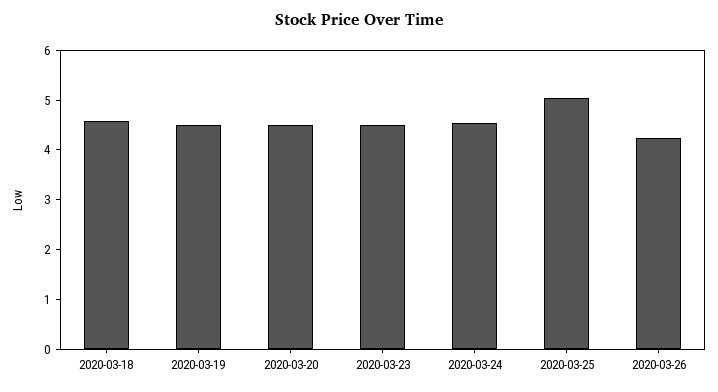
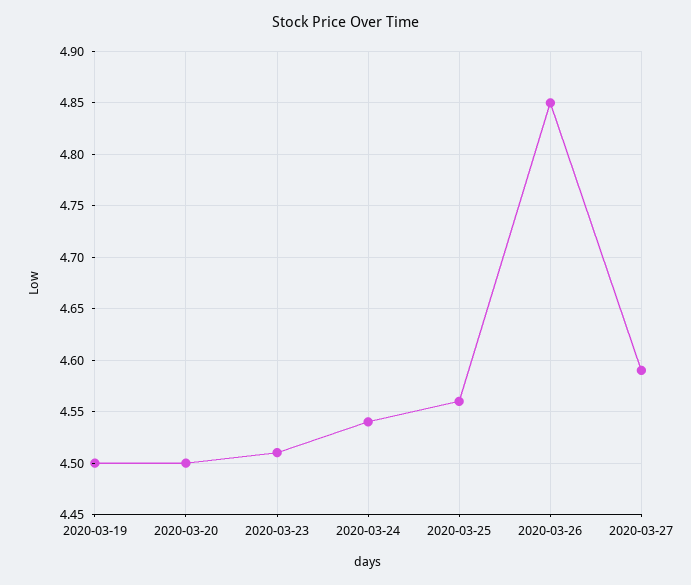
2020-03-18: 4.6 -> none
2020-03-25: 5 -> 4.56
2020-03-26: 4.2 -> 4.85
2020-03-27: none -> 4.59

